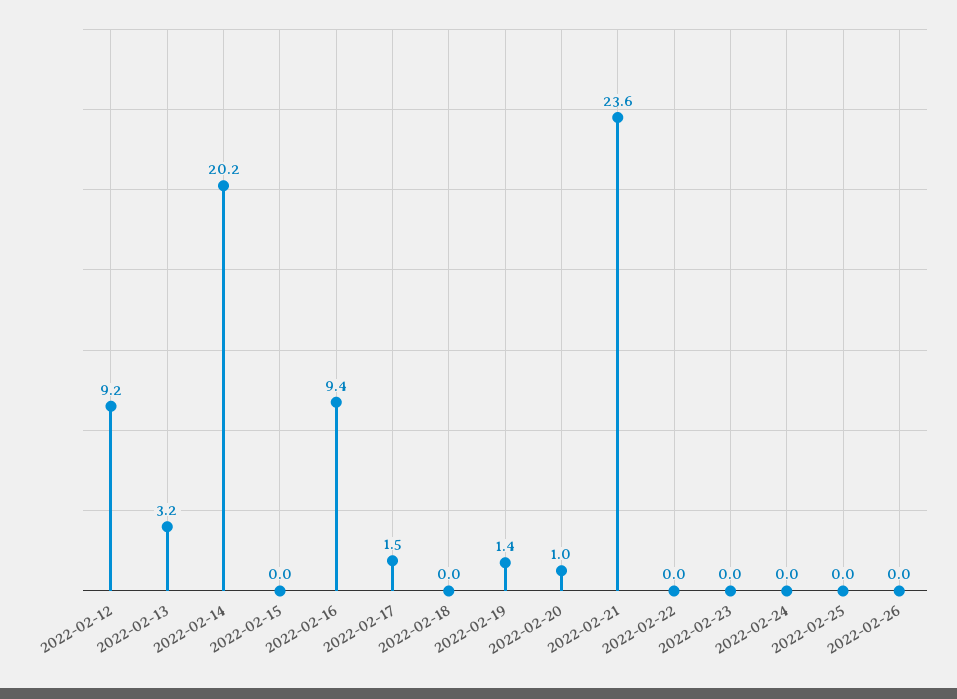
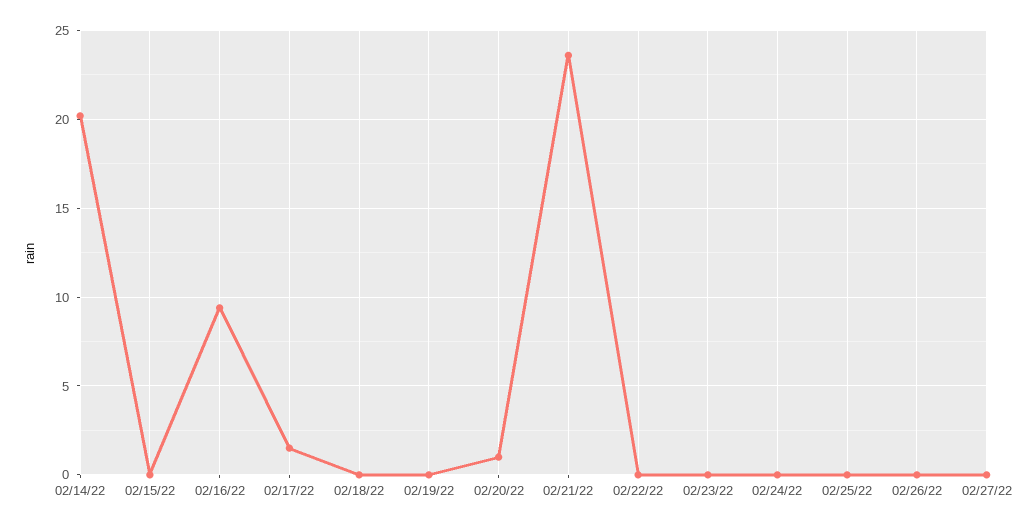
2022-02-12: 9.2 -> none
2022-02-13: 3.2 -> none
2022-02-19: 1.4 -> 0
02/27/22: none -> 0

